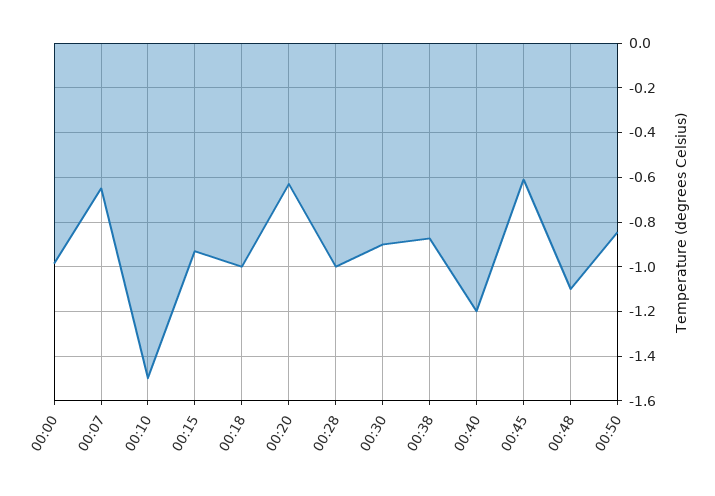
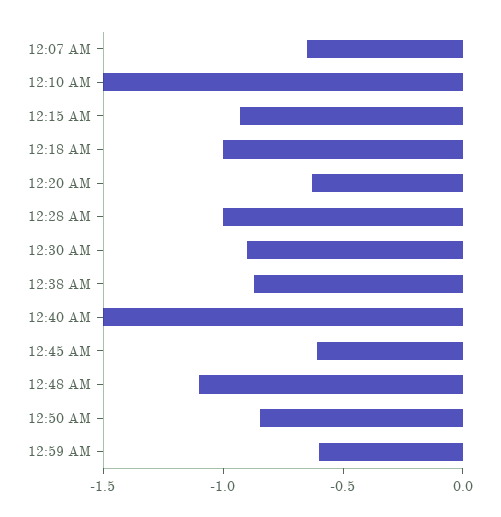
00:00: -1 -> none
00:40: -1.2 -> -1.5
12:59 AM: none -> -0.6

